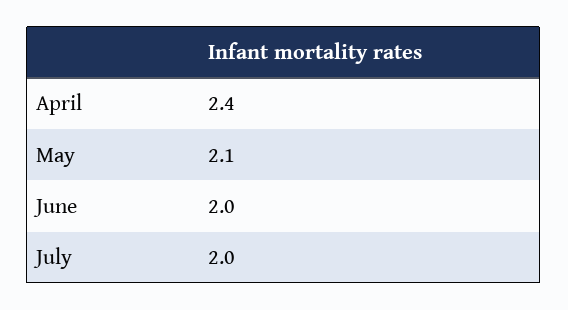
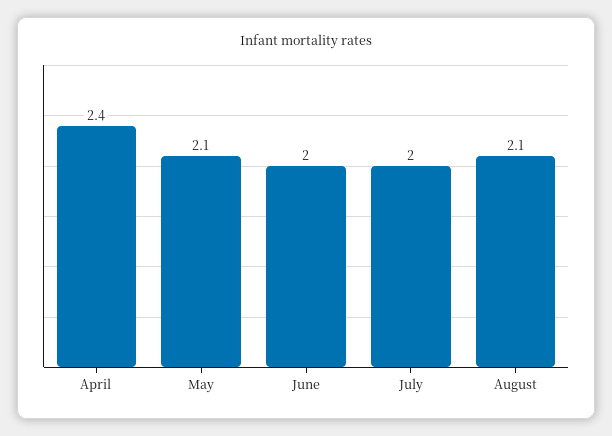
August: none -> 2.1

